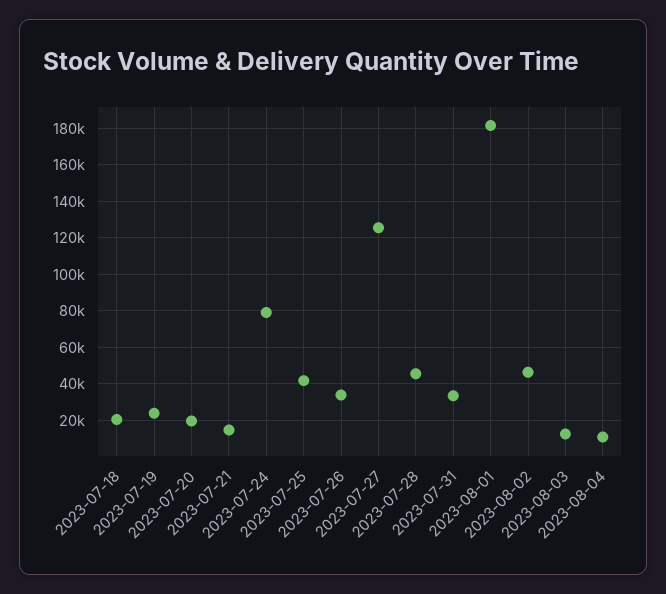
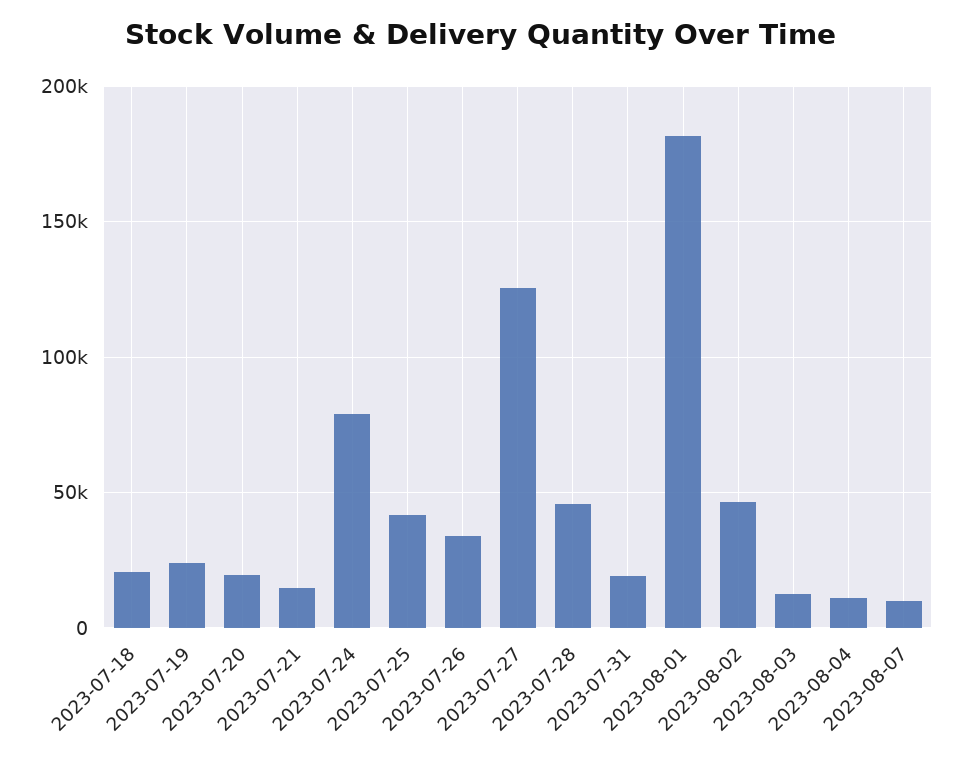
2023-07-31: 35000 -> 20000
2023-08-07: none -> 10000

